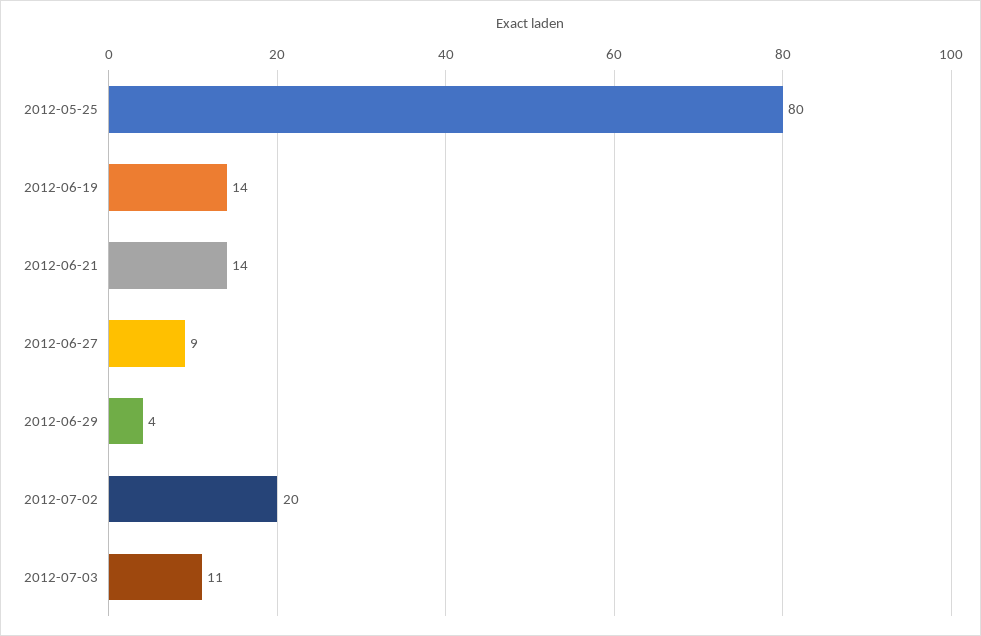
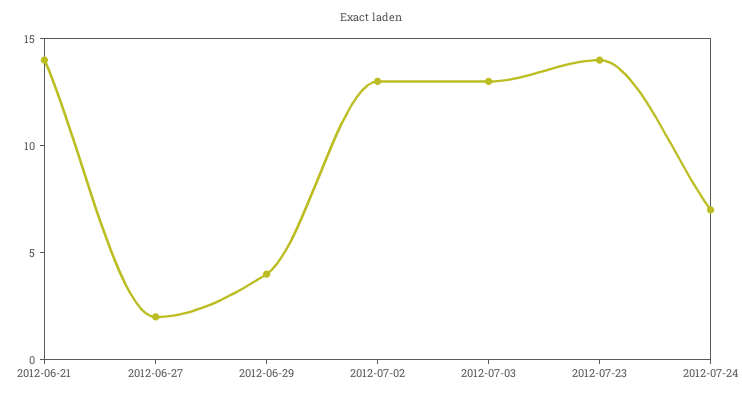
2012-05-25: 80 -> none
2012-06-19: 14 -> none
2012-06-27: 9 -> 2
2012-07-02: 20 -> 13
2012-07-03: 11 -> 13
2012-07-23: none -> 14
2012-07-24: none -> 7

